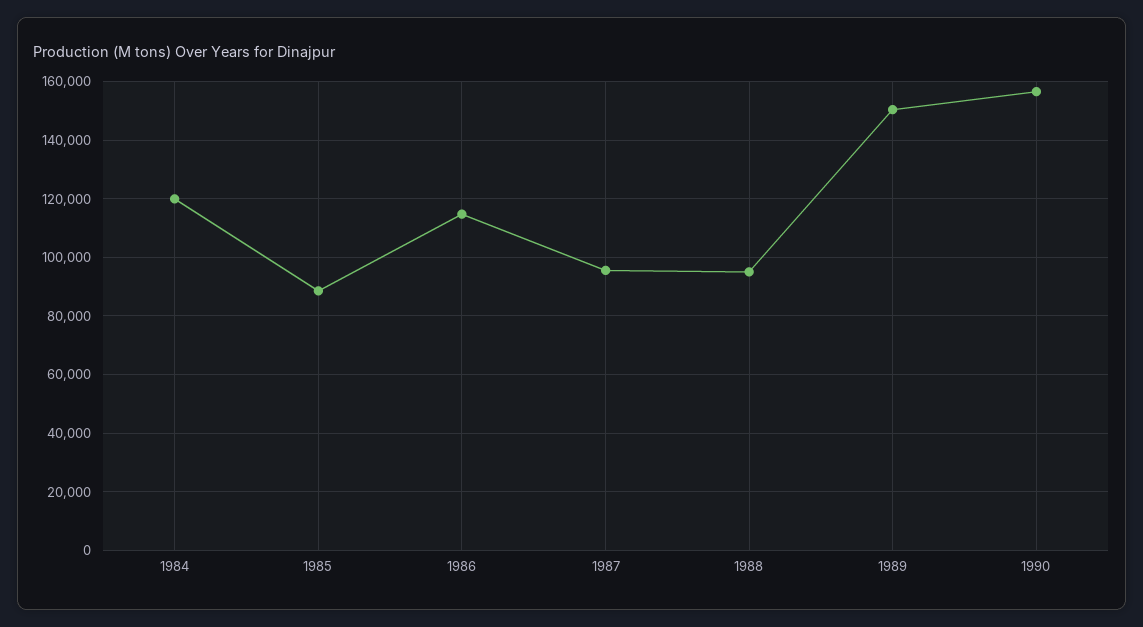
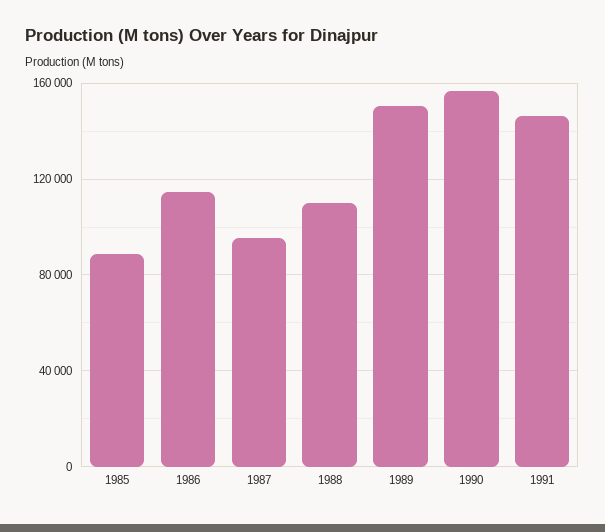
1984: 120000 -> none
1988: 95000 -> 110000
1991: none -> 145000

